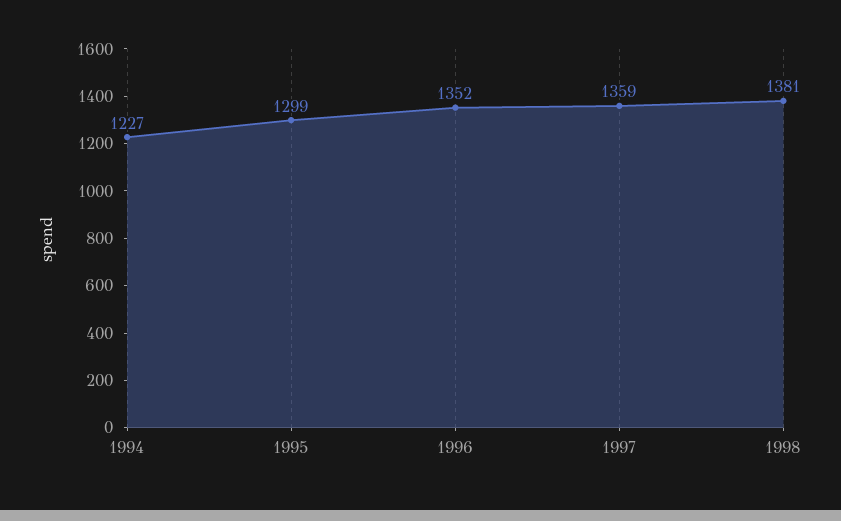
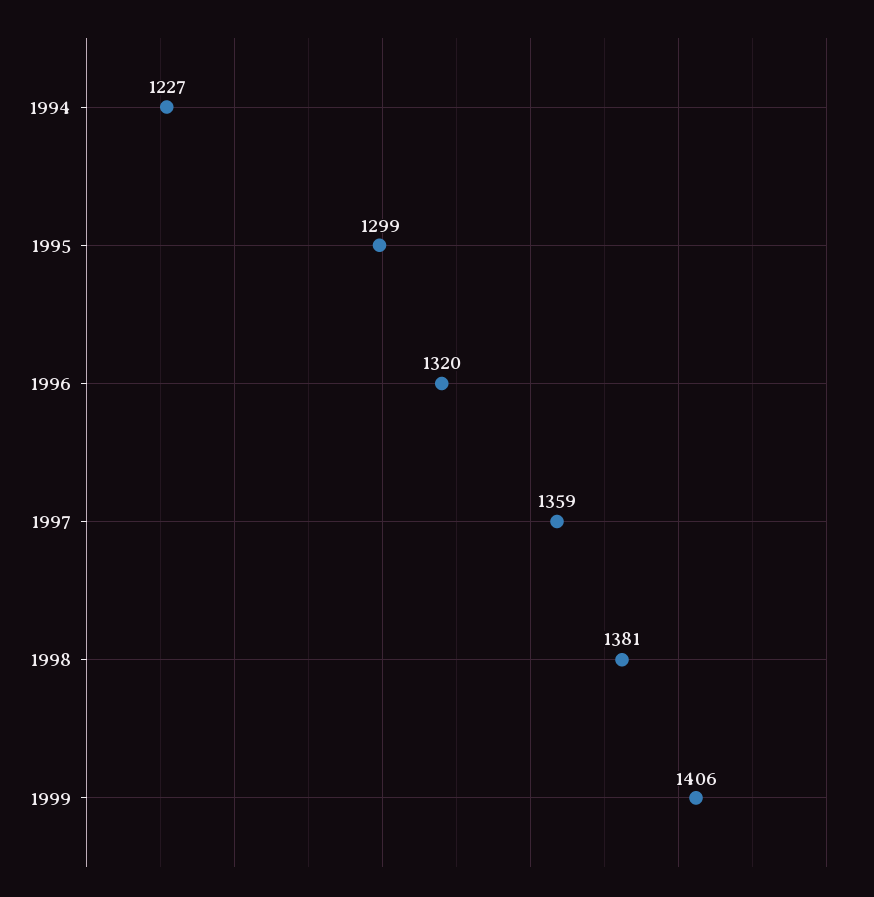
1996: 1352 -> 1320
1999: none -> 1406

